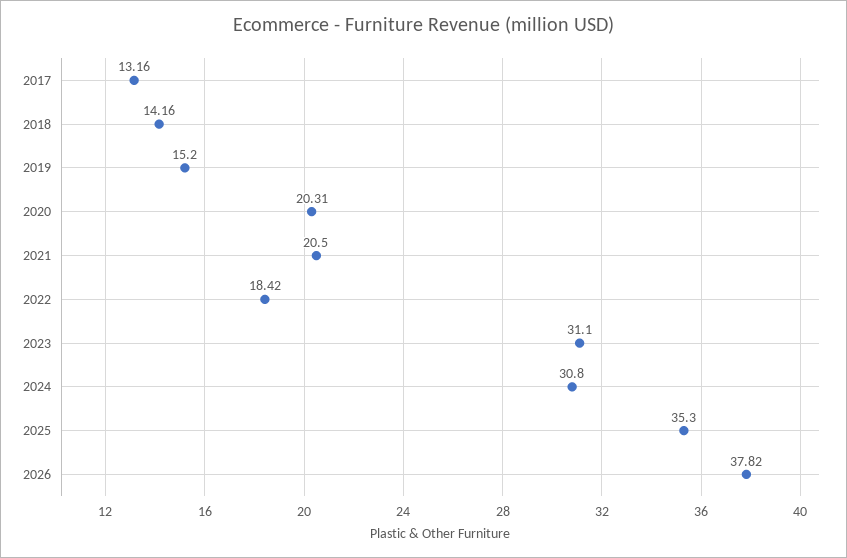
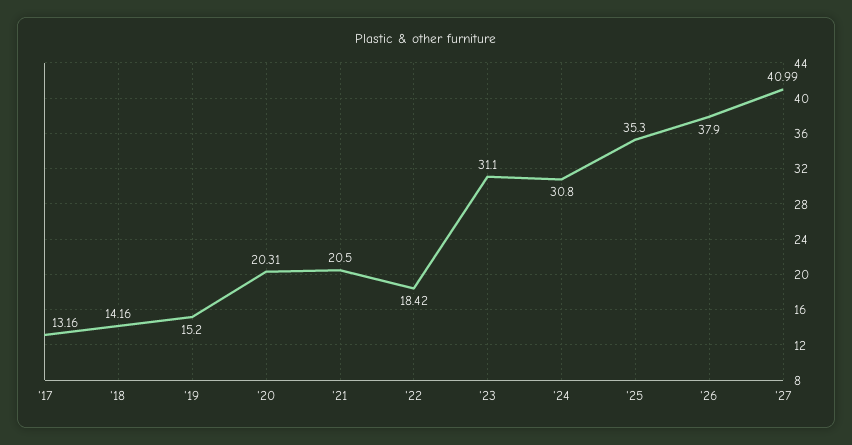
2026: 37.82 -> 37.9
'27: none -> 40.99

